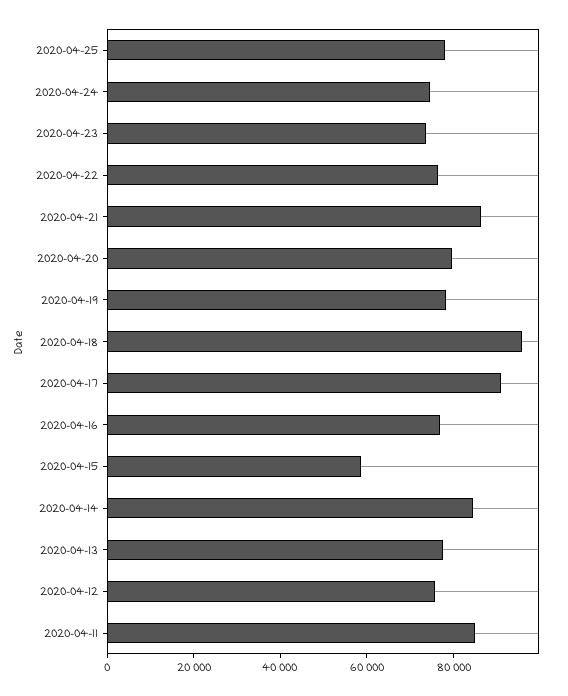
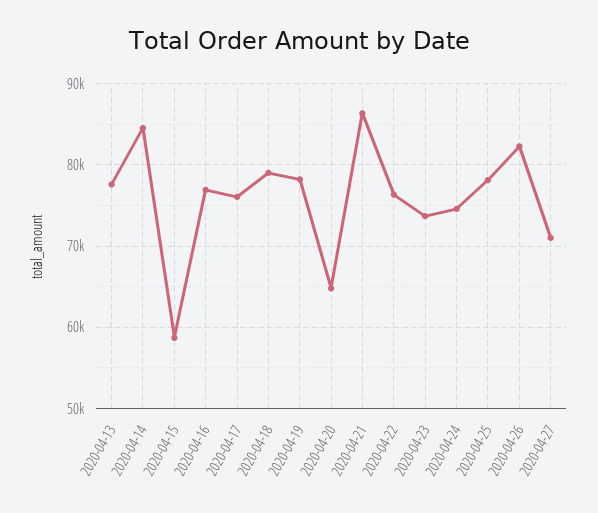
2020-04-20: 80000 -> 65000
2020-04-18: 95000 -> 79000
2020-04-17: 90000 -> 76000
2020-04-12: 75000 -> none
2020-04-11: 85000 -> none
2020-04-26: none -> 82000
2020-04-27: none -> 71000

